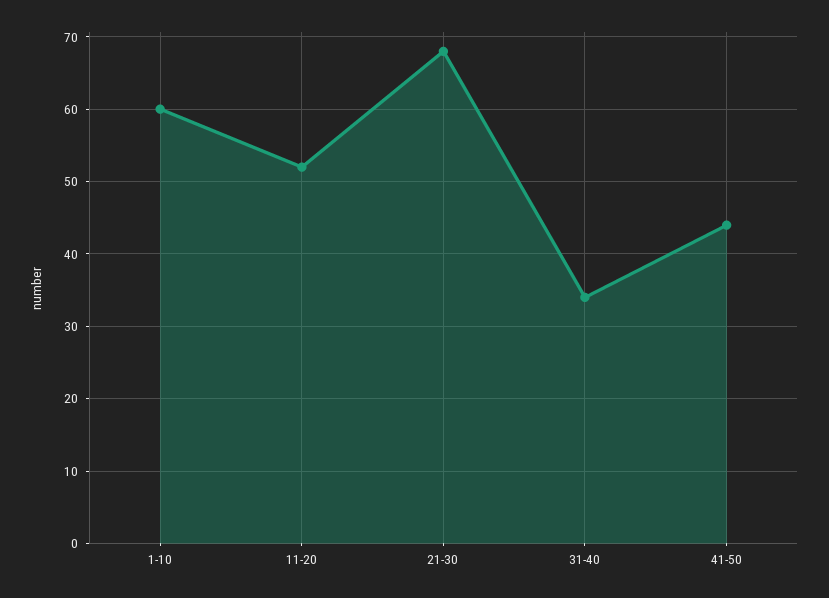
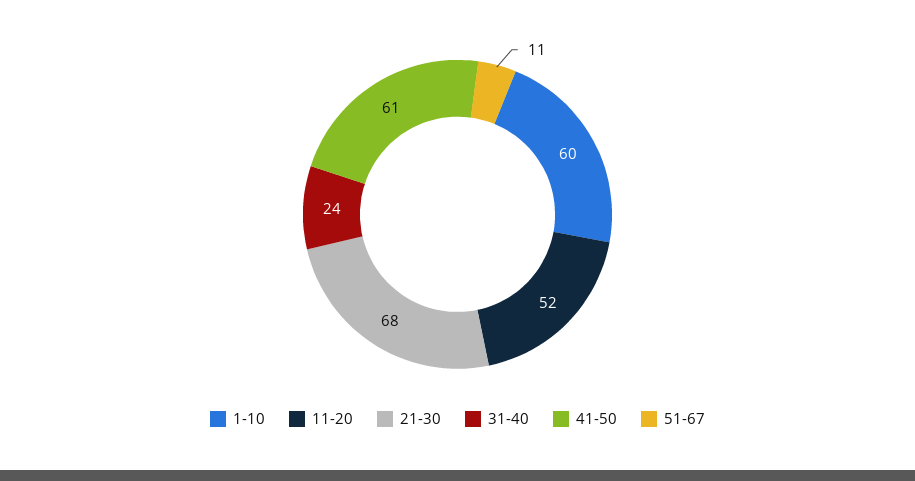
31-40: 34 -> 24
41-50: 44 -> 61
51-67: none -> 11

